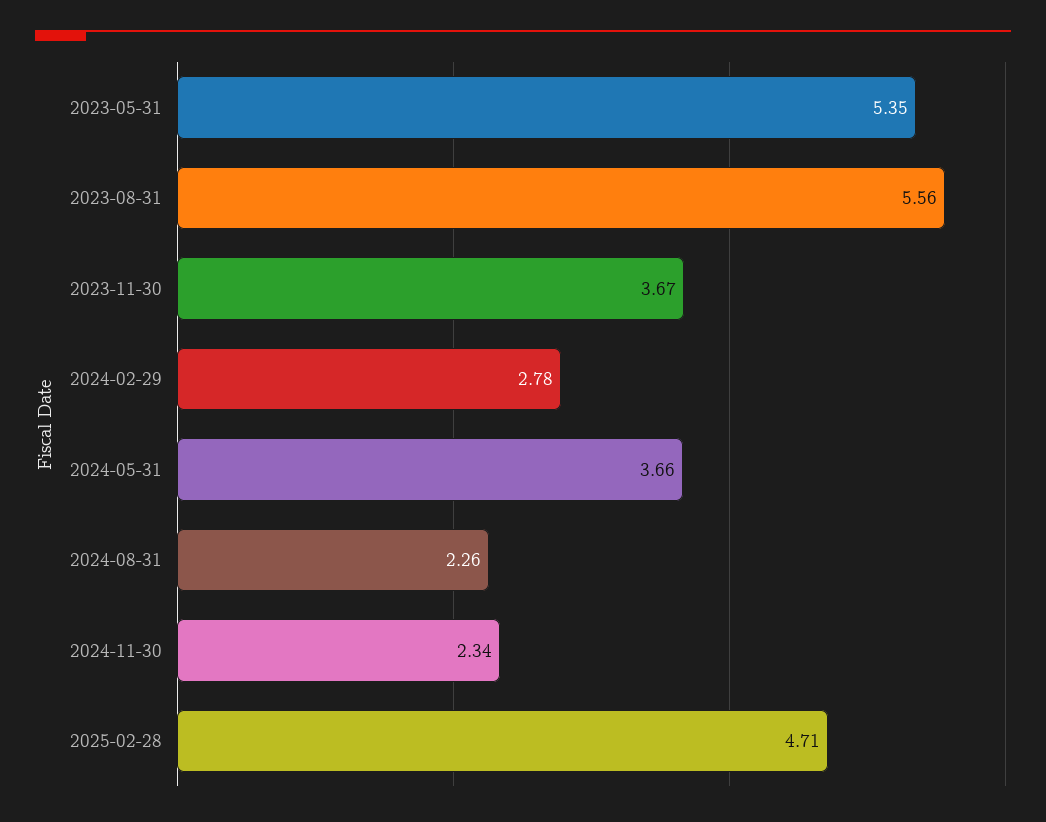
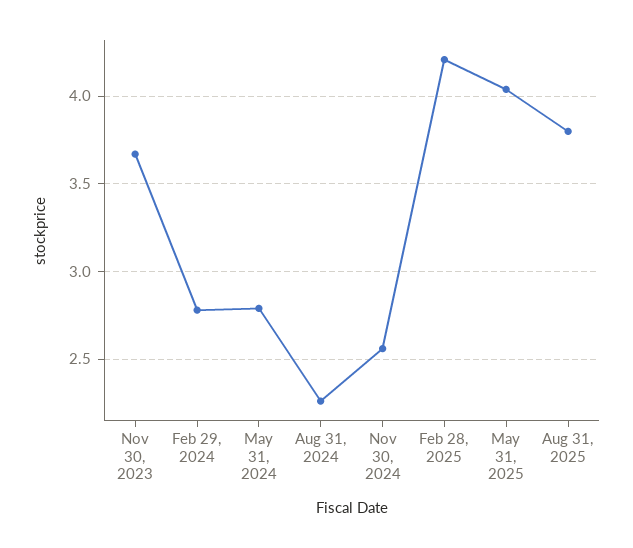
2023-05-31: 5.35 -> none
2023-08-31: 5.56 -> none
2024-05-31: 3.66 -> 2.8
2024-11-30: 2.34 -> 2.55
2025-02-28: 4.71 -> 4.2
May 31, 2025: none -> 4.05
Aug 31, 2025: none -> 3.8

